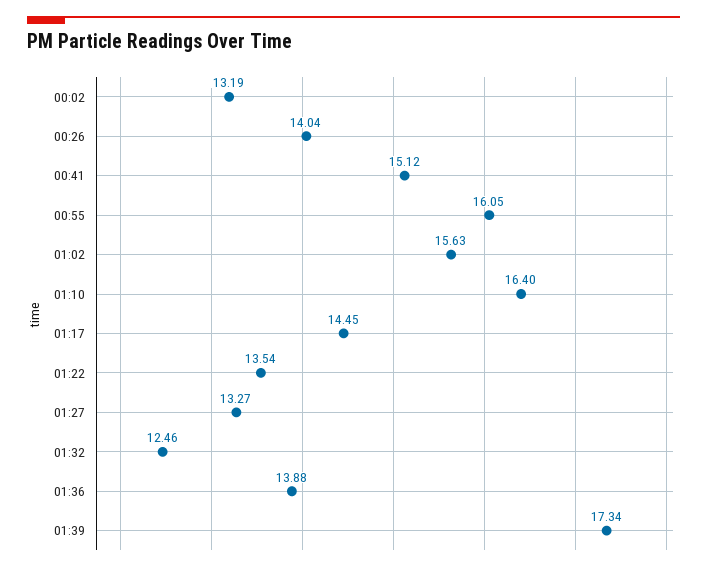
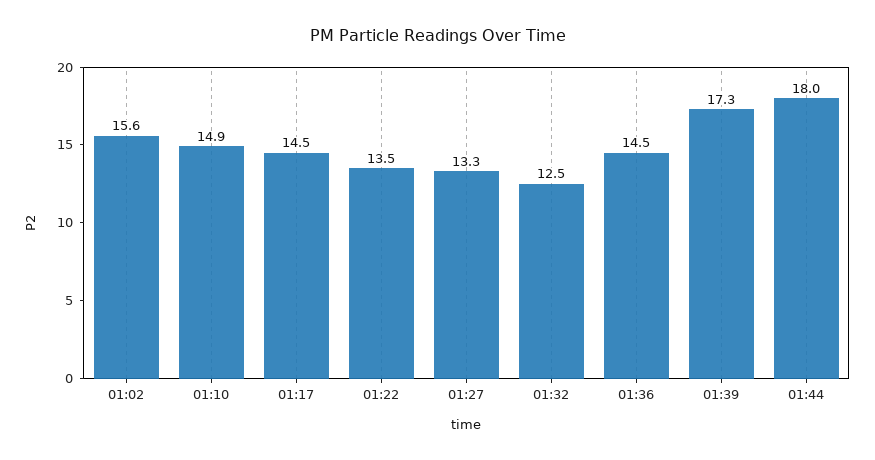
00:02: 13.19 -> none
00:26: 14.04 -> none
00:41: 15.12 -> none
00:55: 16.05 -> none
01:10: 16.4 -> 14.9
01:36: 13.88 -> 14.5
01:44: none -> 18

